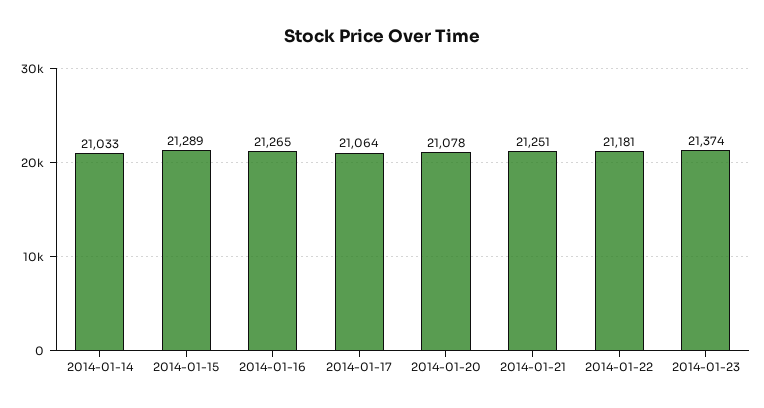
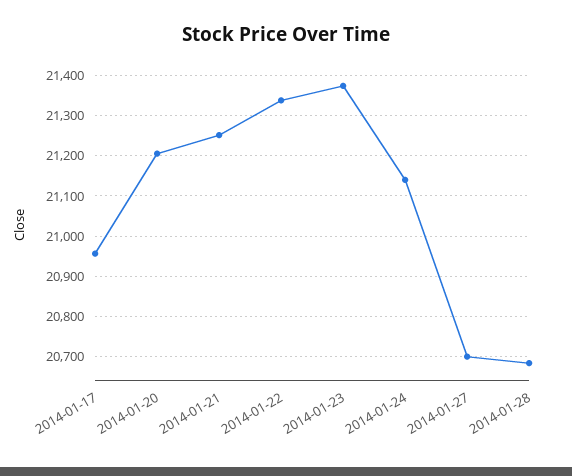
2014-01-14: 21033 -> none
2014-01-15: 21289 -> none
2014-01-16: 21265 -> none
2014-01-17: 21064 -> 20960
2014-01-20: 21078 -> 21200
2014-01-22: 21181 -> 21340
2014-01-24: none -> 21140
2014-01-27: none -> 20700
2014-01-28: none -> 20680

